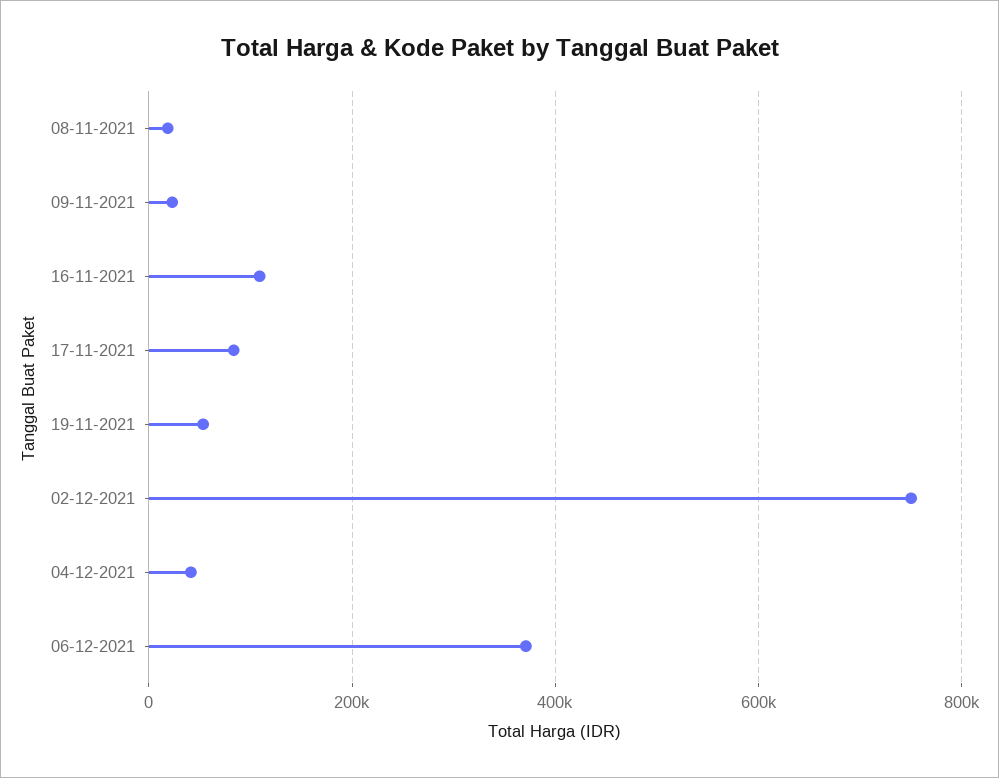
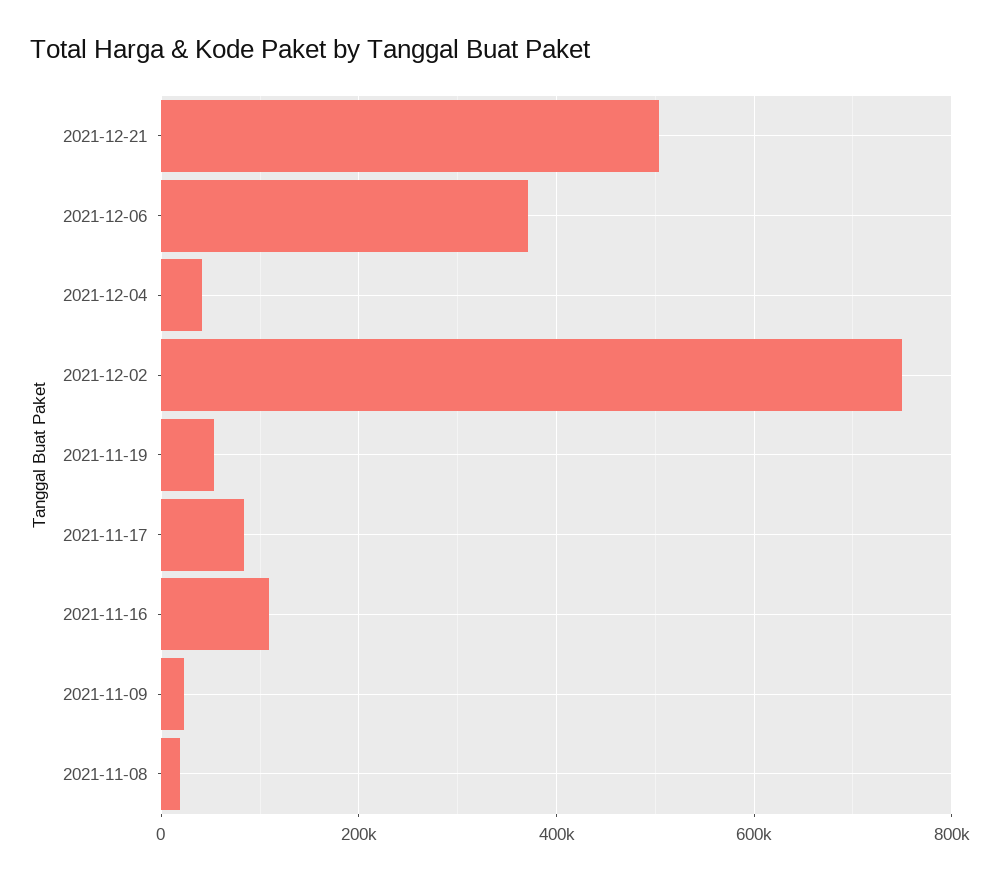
2021-12-21: none -> 500000

